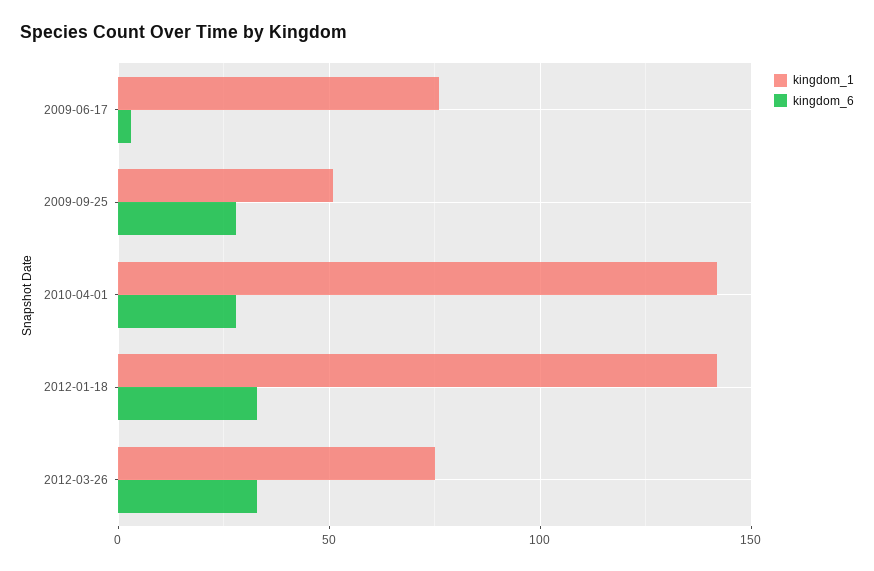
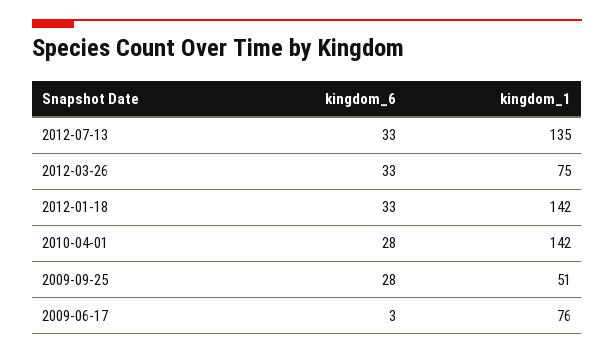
kingdom_6, 2012-07-13: none -> 33
kingdom_1, 2012-07-13: none -> 135

